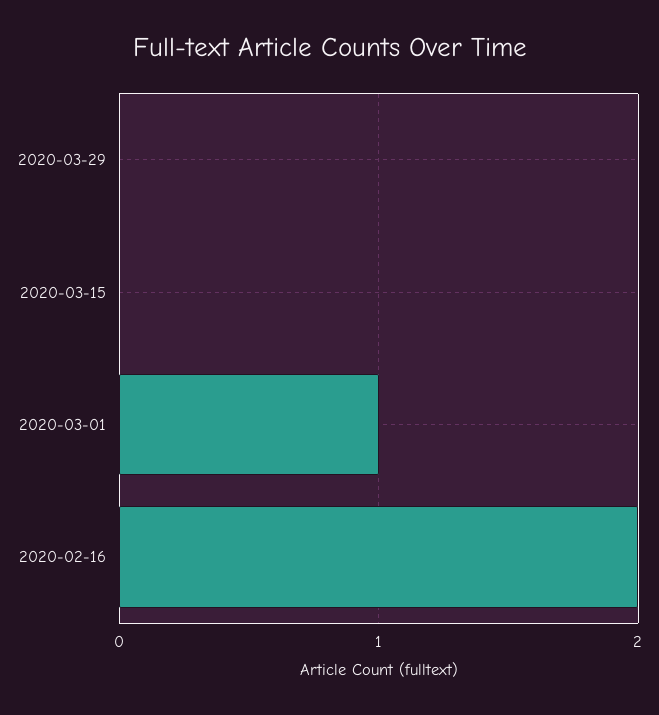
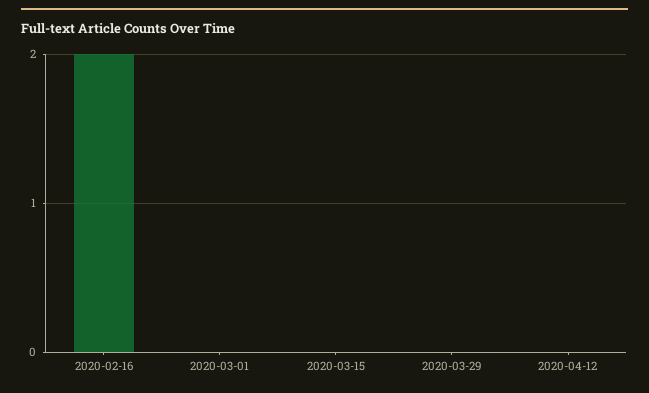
2020-03-01: 1 -> 0
2020-04-12: none -> 0

